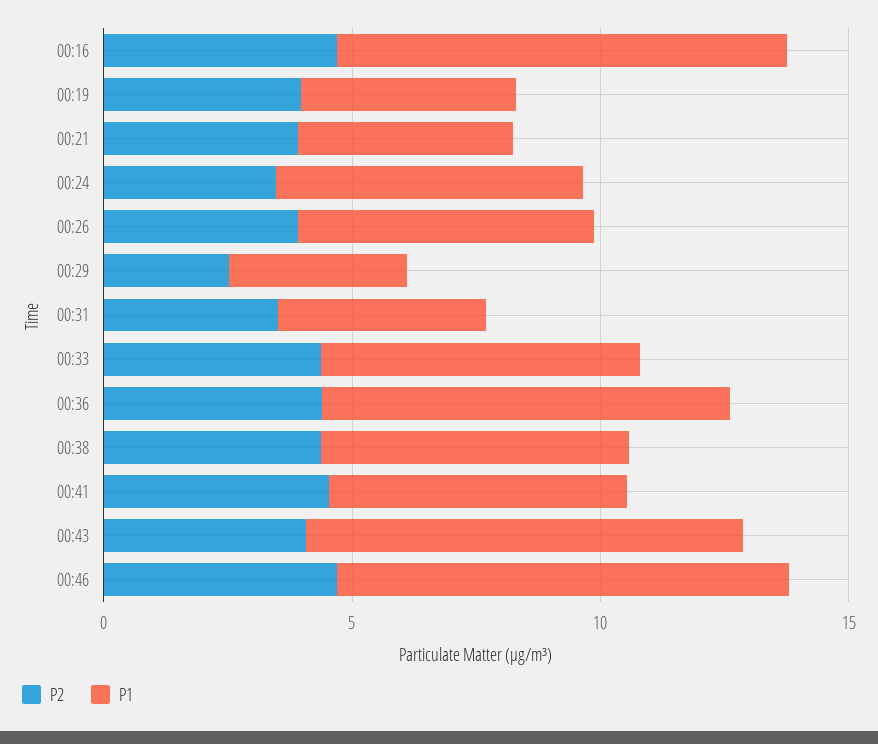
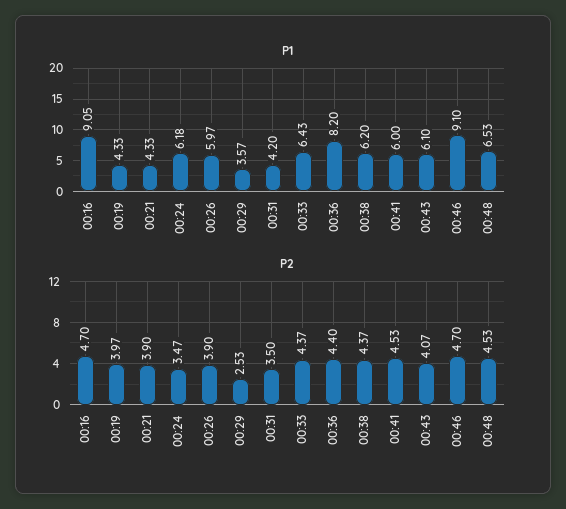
P1, 00:43: 9 -> 6.1
P1, 00:48: none -> 6.53
P2, 00:48: none -> 4.53

